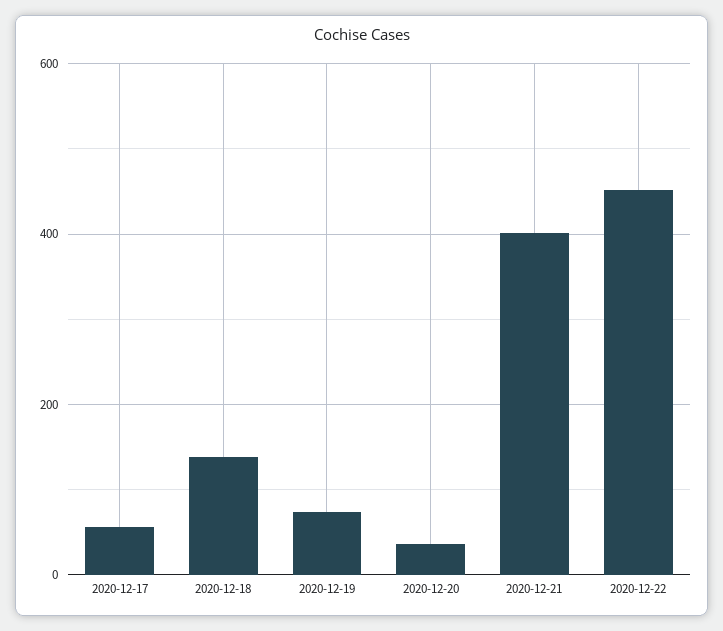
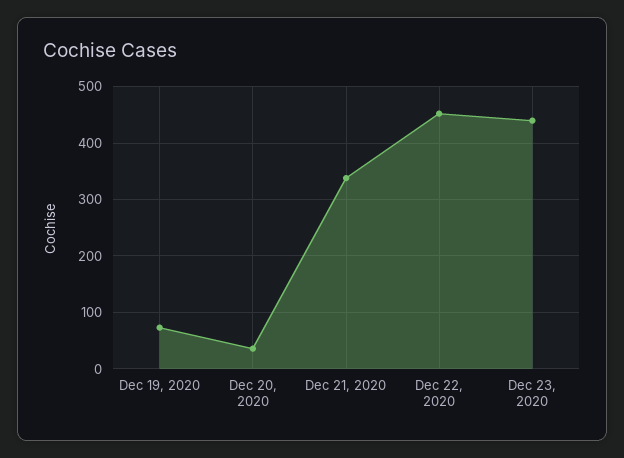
2020-12-17: 60 -> none
2020-12-18: 140 -> none
2020-12-21: 400 -> 340
Dec 23, 2020: none -> 440

